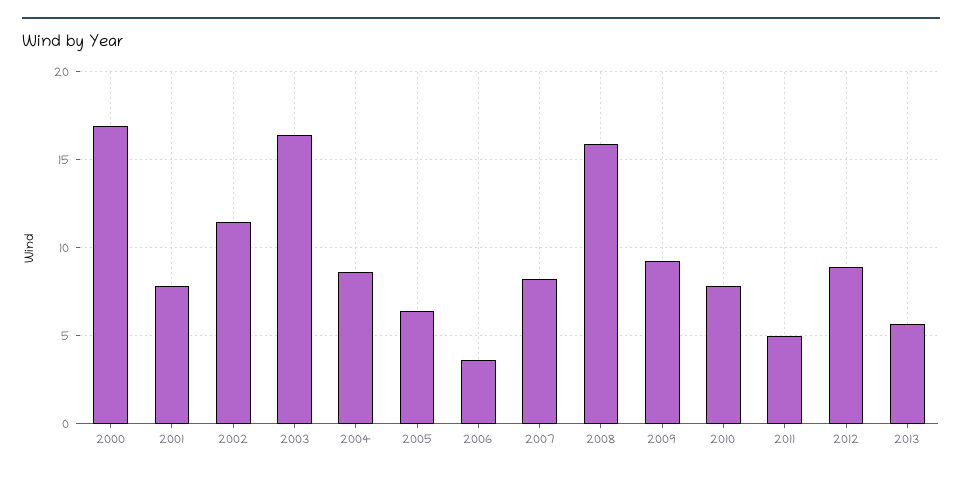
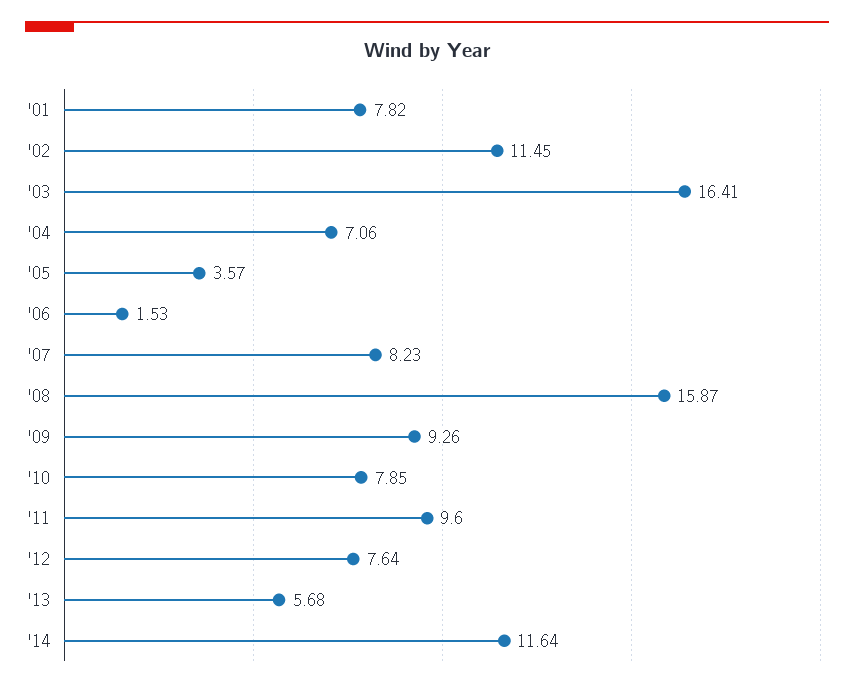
2000: 17 -> none
2004: 8.5 -> 7.06
2005: 6.5 -> 3.57
2006: 3.5 -> 1.53
2011: 5 -> 9.6
2012: 9 -> 7.64
'14: none -> 11.64

